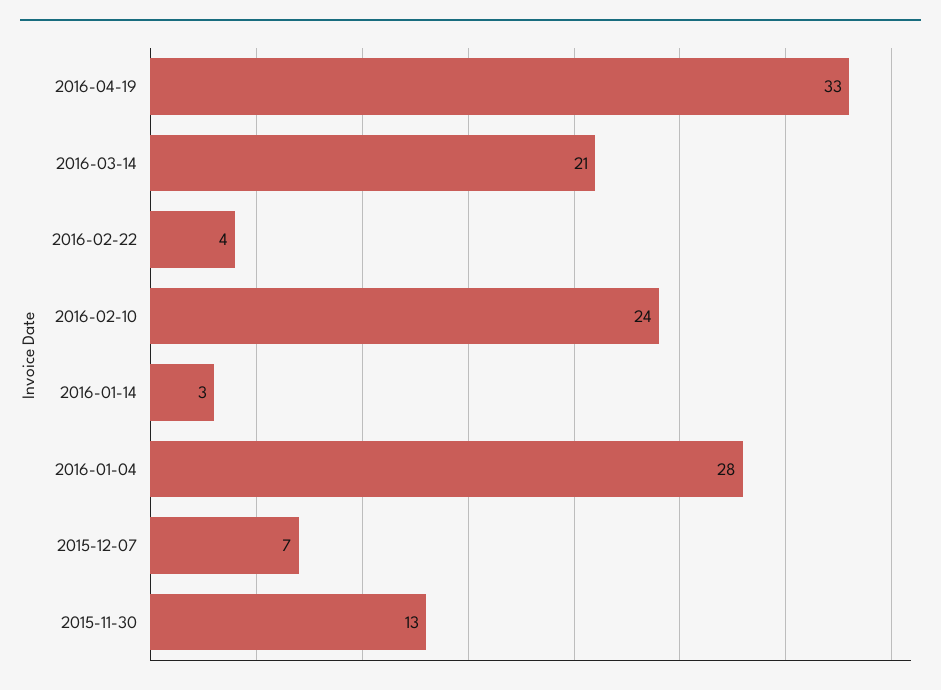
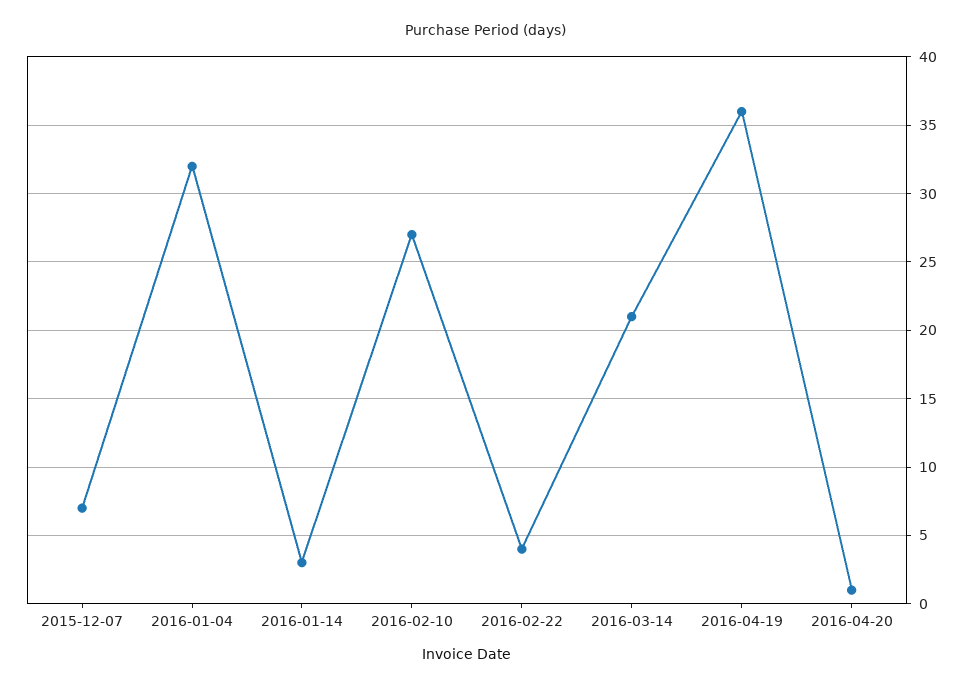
2016-04-19: 33 -> 36
2016-02-10: 24 -> 27
2016-01-04: 28 -> 32
2015-11-30: 13 -> none
2016-04-20: none -> 1

